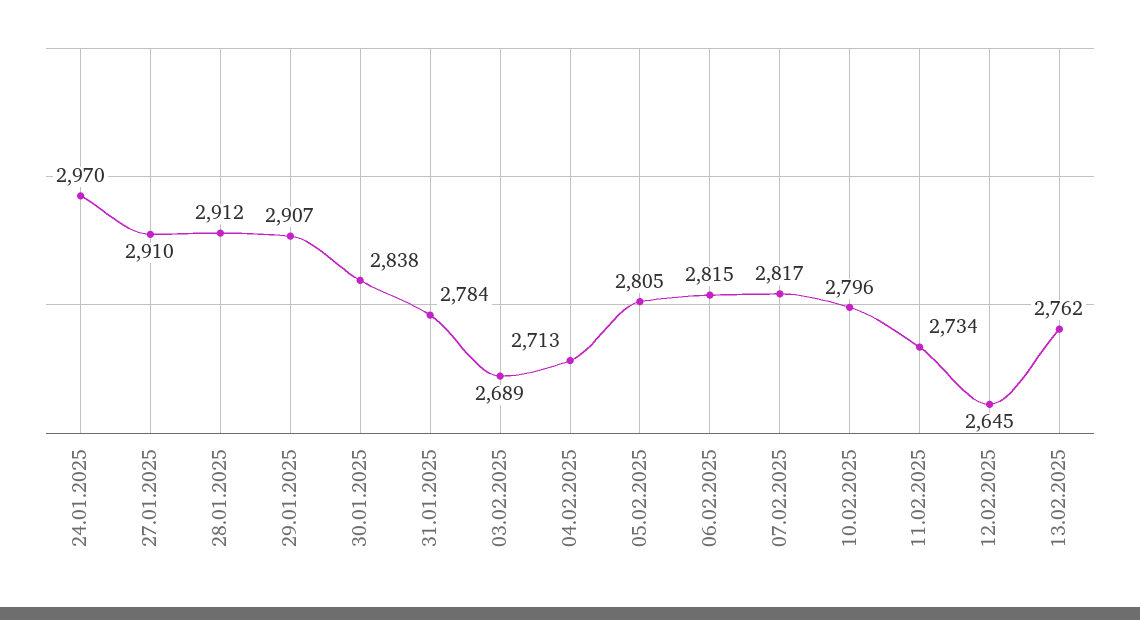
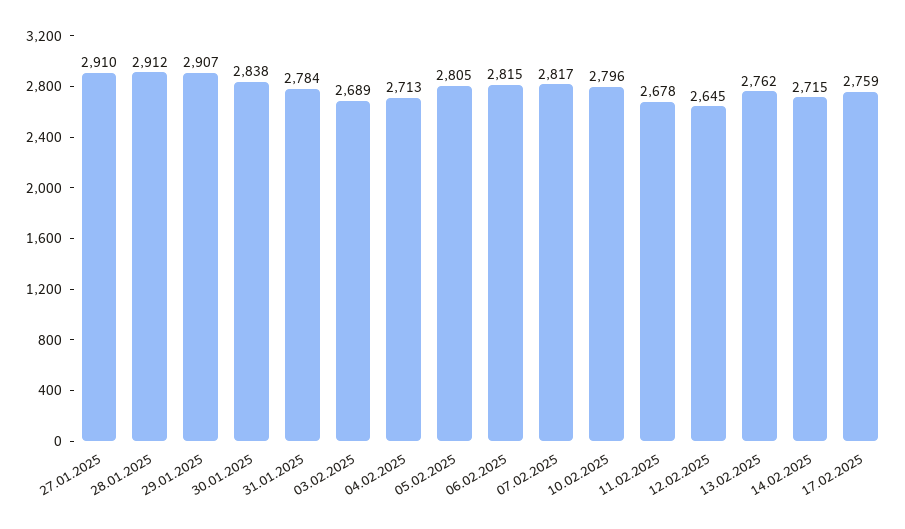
24.01.2025: 2970 -> none
11.02.2025: 2734 -> 2678
14.02.2025: none -> 2715
17.02.2025: none -> 2759

